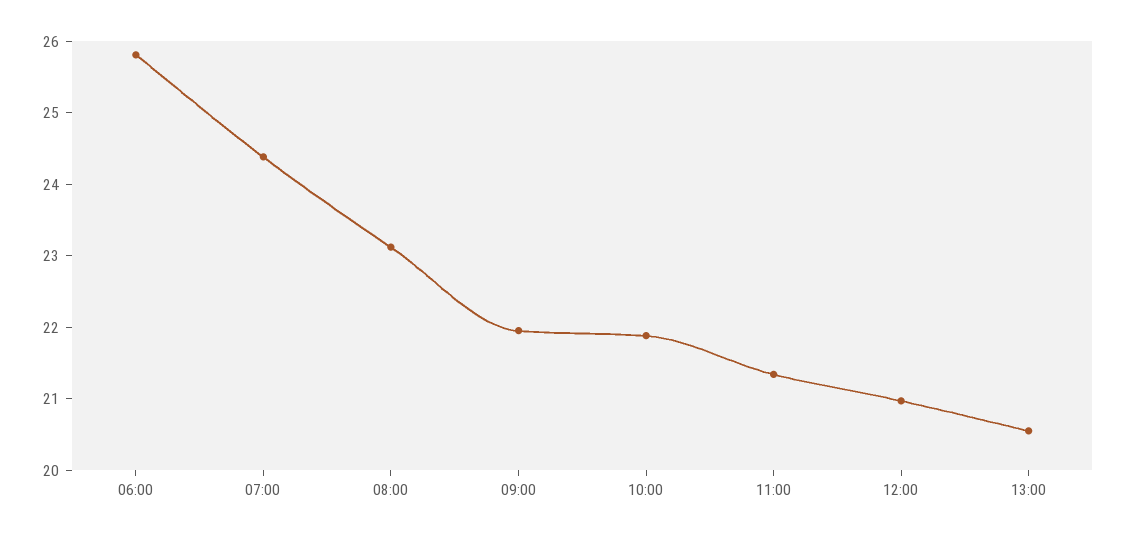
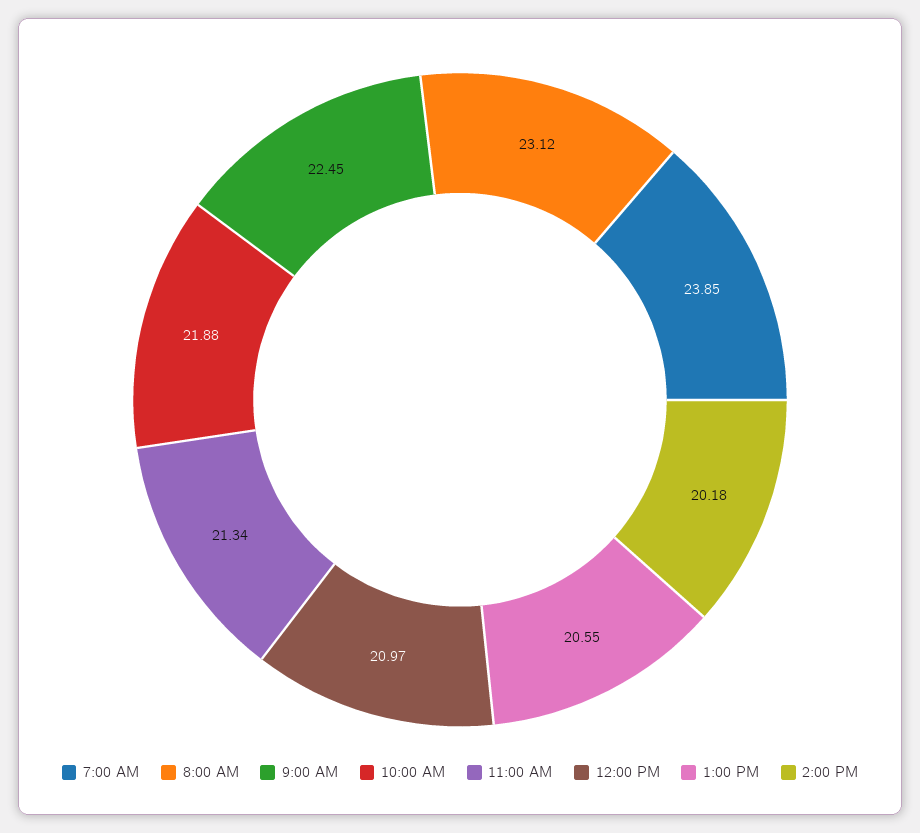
06:00: 25.8 -> none
07:00: 24.4 -> 23.85
09:00: 22 -> 22.45
2:00 PM: none -> 20.18

